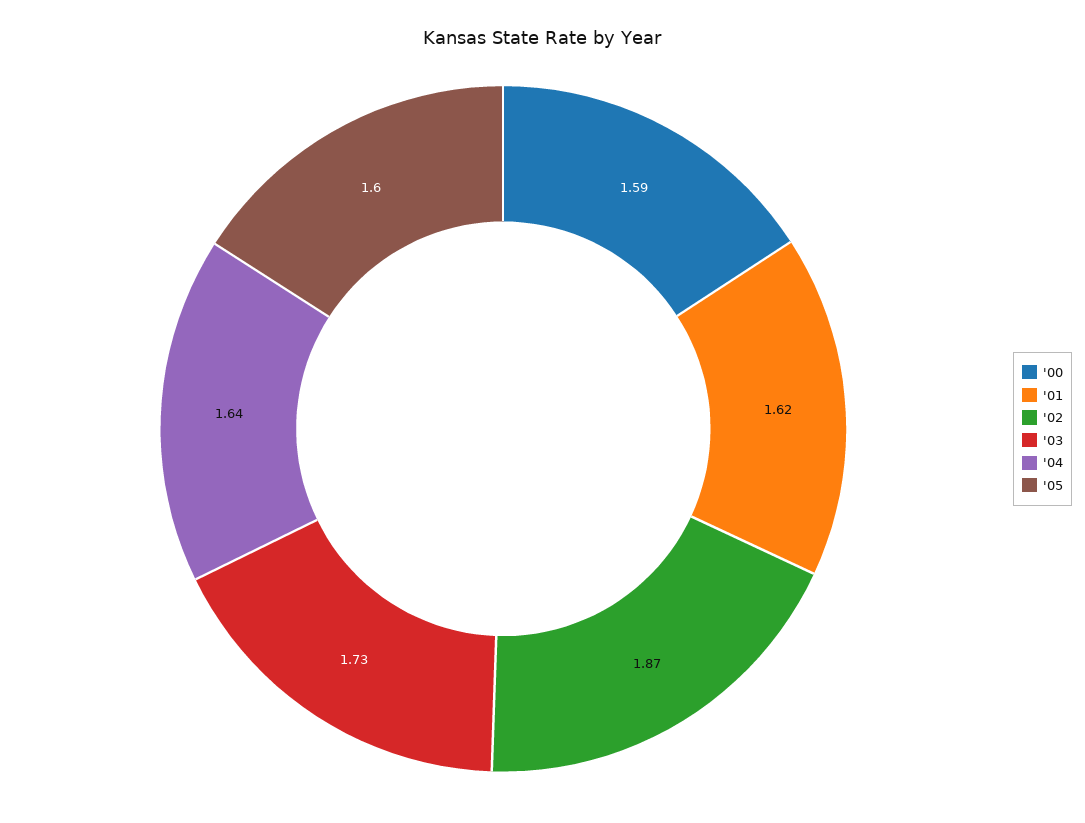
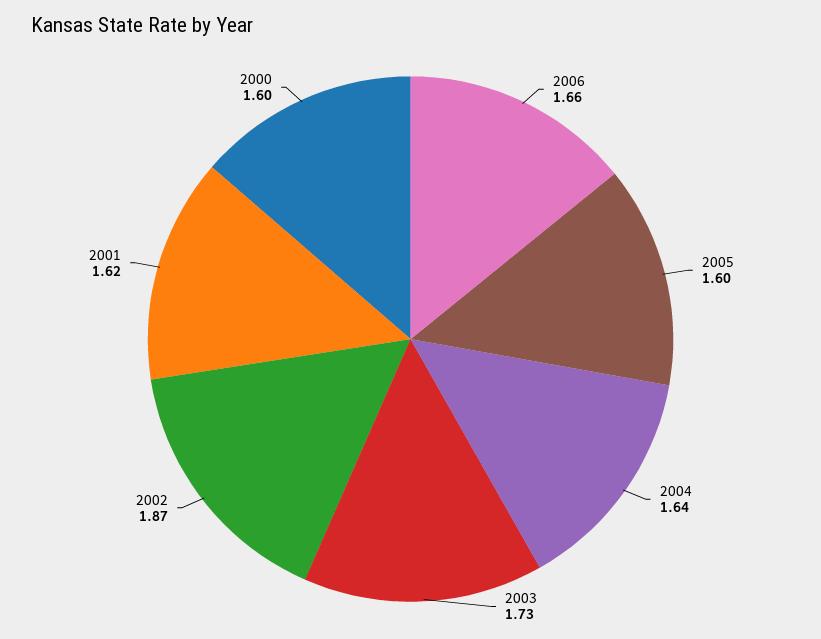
'00: 1.59 -> 1.6
2006: none -> 1.66

